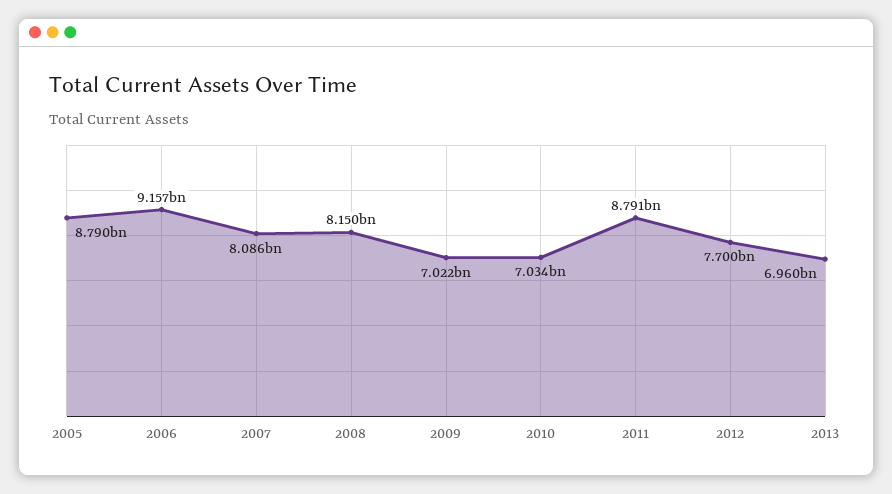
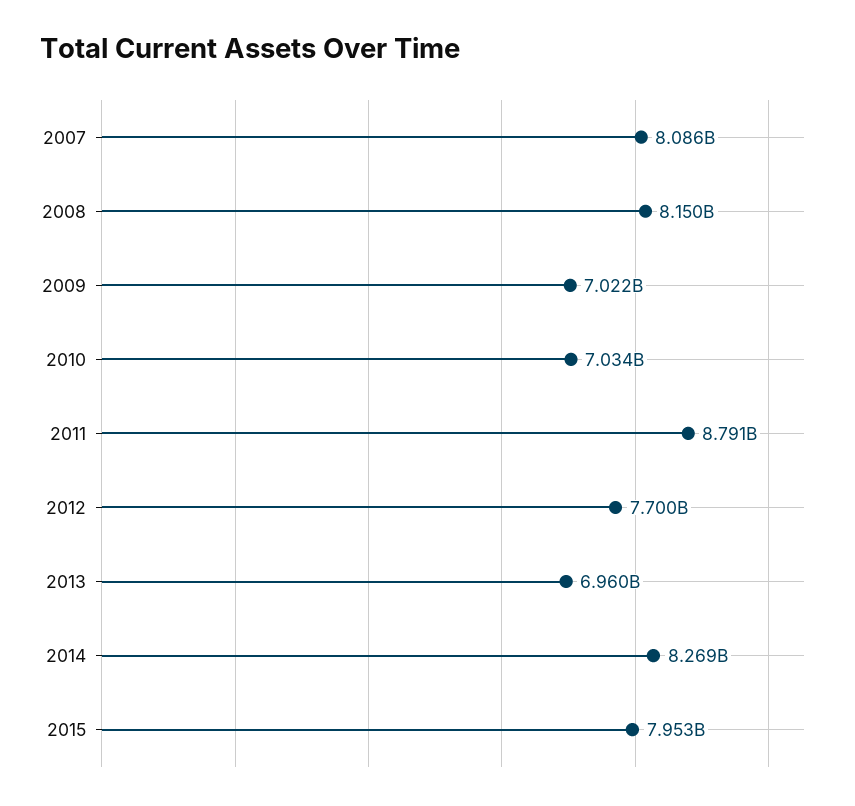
2005: 8790000000 -> none
2006: 9157000000 -> none
2014: none -> 8269000000
2015: none -> 7953000000

